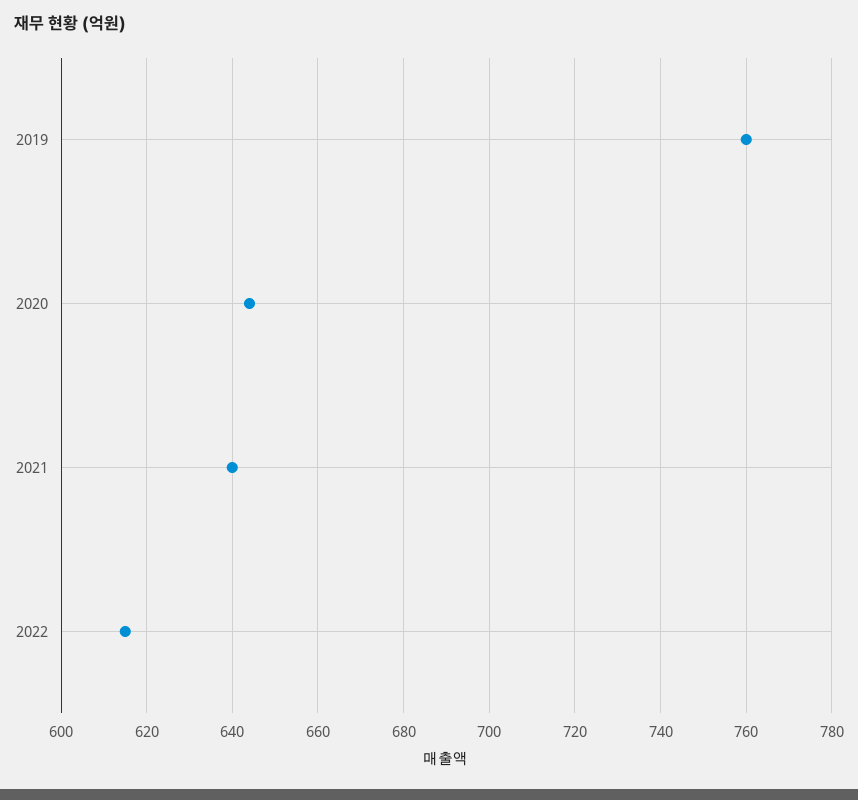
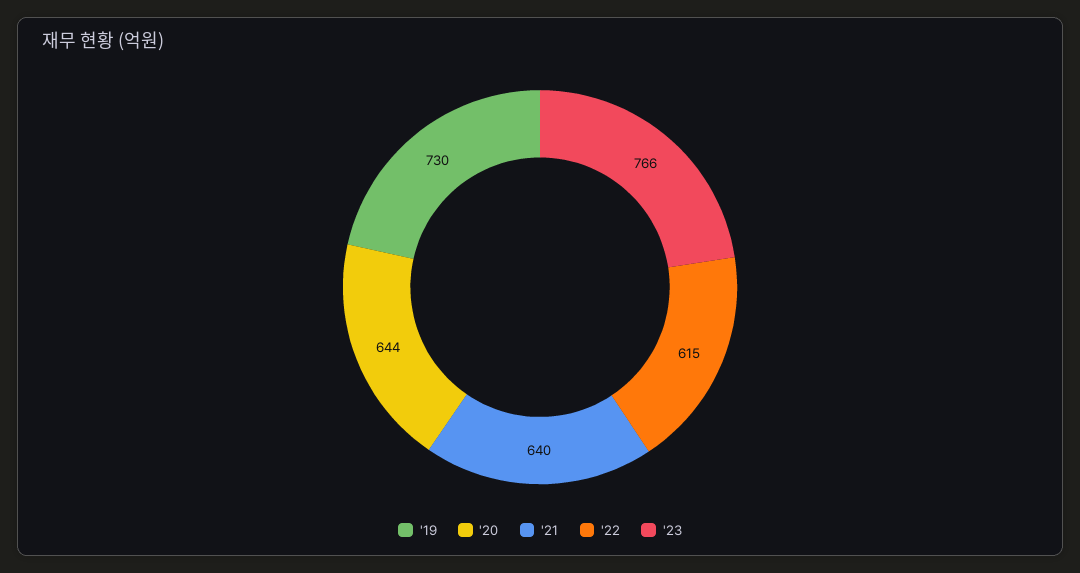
2019: 760 -> 730
'23: none -> 766

